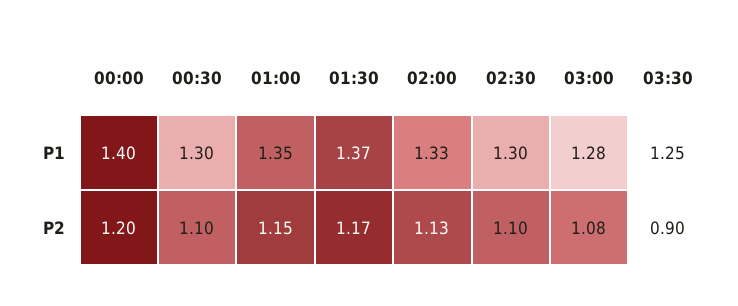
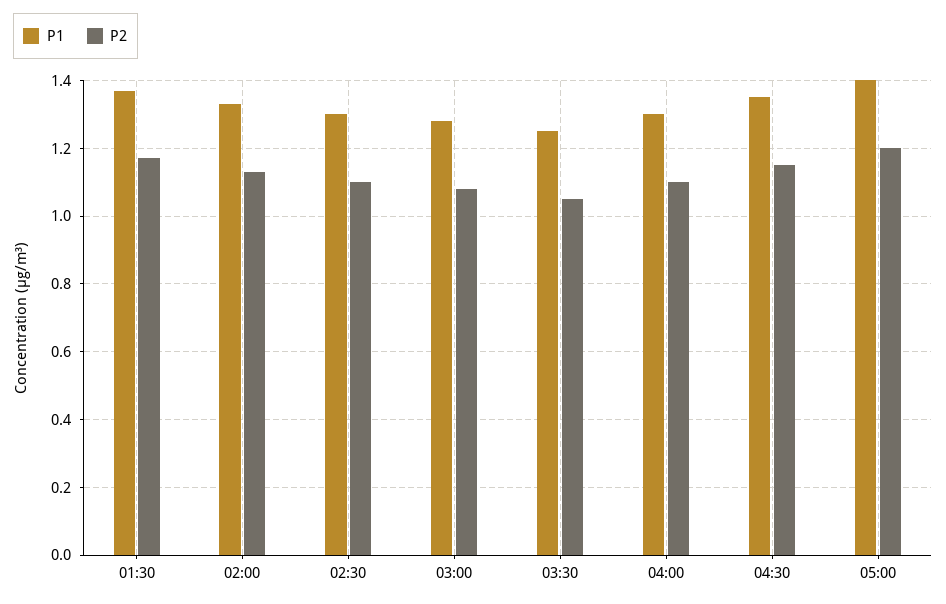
P1, 00:00: 1.4 -> none
P1, 00:30: 1.3 -> none
P1, 01:00: 1.35 -> none
P2, 00:00: 1.2 -> none
P2, 00:30: 1.1 -> none
P2, 01:00: 1.15 -> none
P2, 03:30: 0.9 -> 1.05
P1, 04:00: none -> 1.3
P2, 04:00: none -> 1.1
P1, 04:30: none -> 1.35
P2, 04:30: none -> 1.15
P1, 05:00: none -> 1.4
P2, 05:00: none -> 1.2

